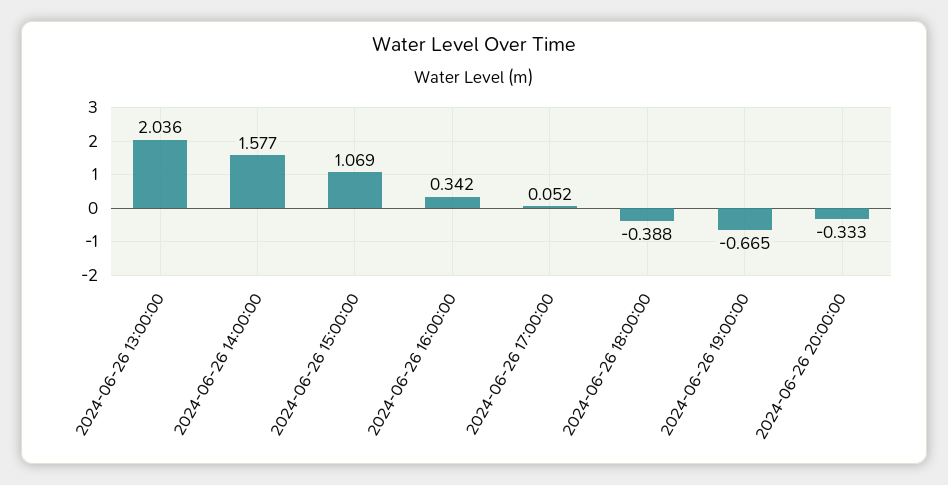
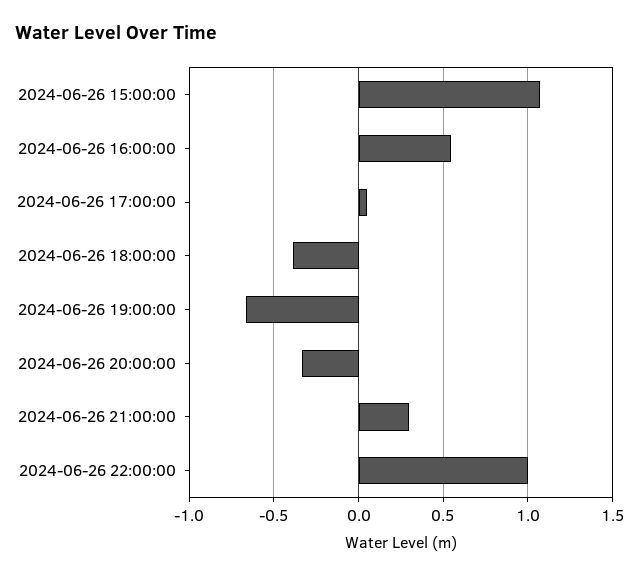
2024-06-26 13:00:00: 2.036 -> none
2024-06-26 14:00:00: 1.577 -> none
2024-06-26 16:00:00: 0.342 -> 0.55
2024-06-26 21:00:00: none -> 0.3
2024-06-26 22:00:00: none -> 1

